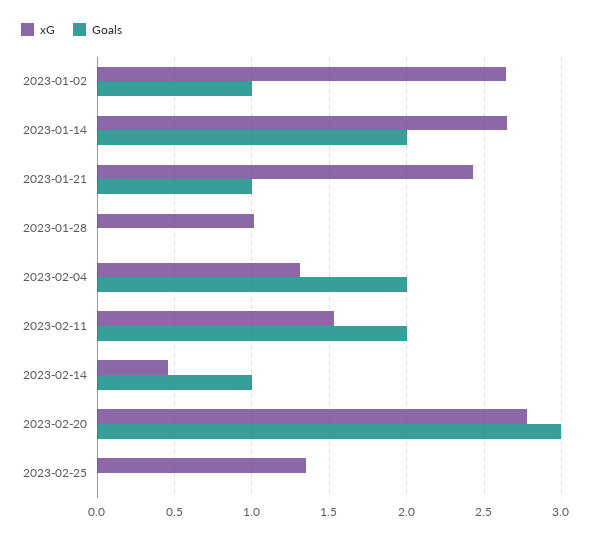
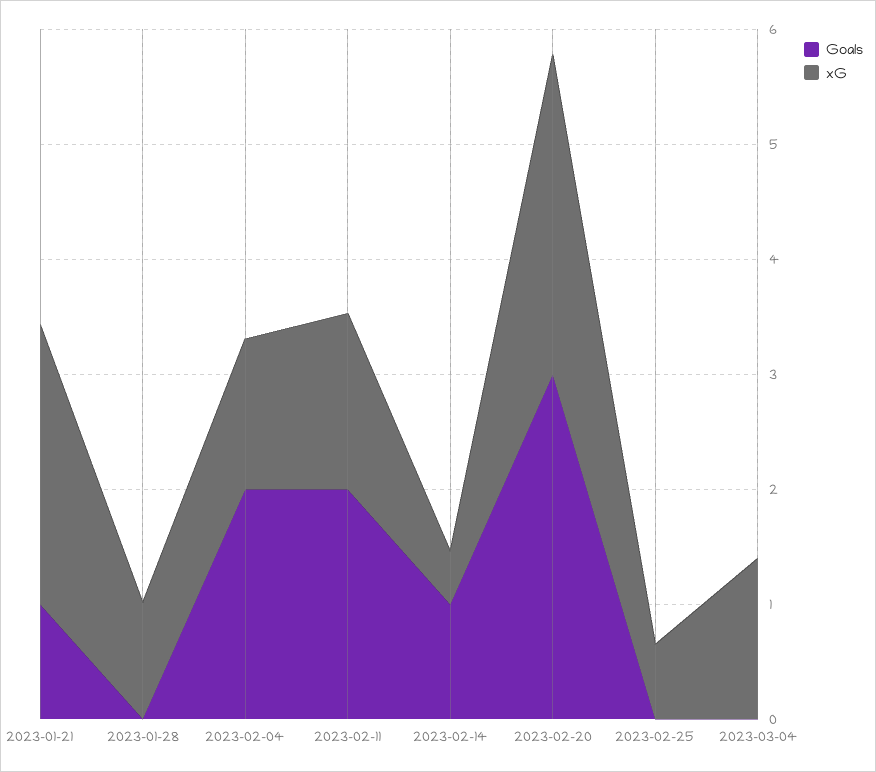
xG, 2023-01-02: 2.65 -> none
Goals, 2023-01-02: 1 -> none
xG, 2023-01-14: 2.65 -> none
Goals, 2023-01-14: 2 -> none
xG, 2023-02-25: 1.35 -> 0.6
Goals, 2023-03-04: none -> 0
xG, 2023-03-04: none -> 1.4

